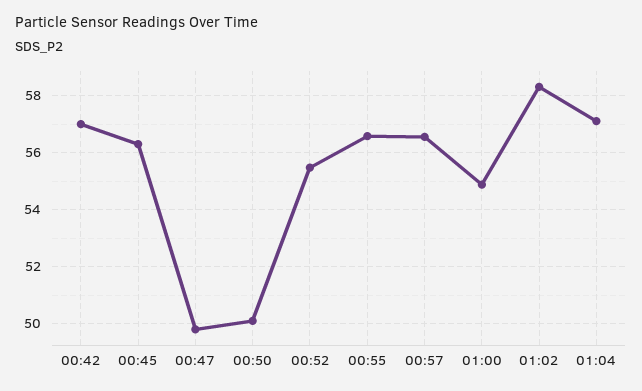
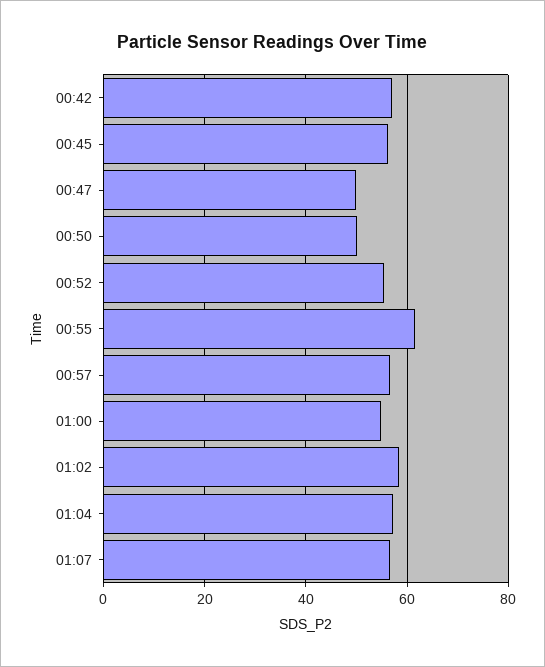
00:55: 56.5 -> 62
01:07: none -> 56

